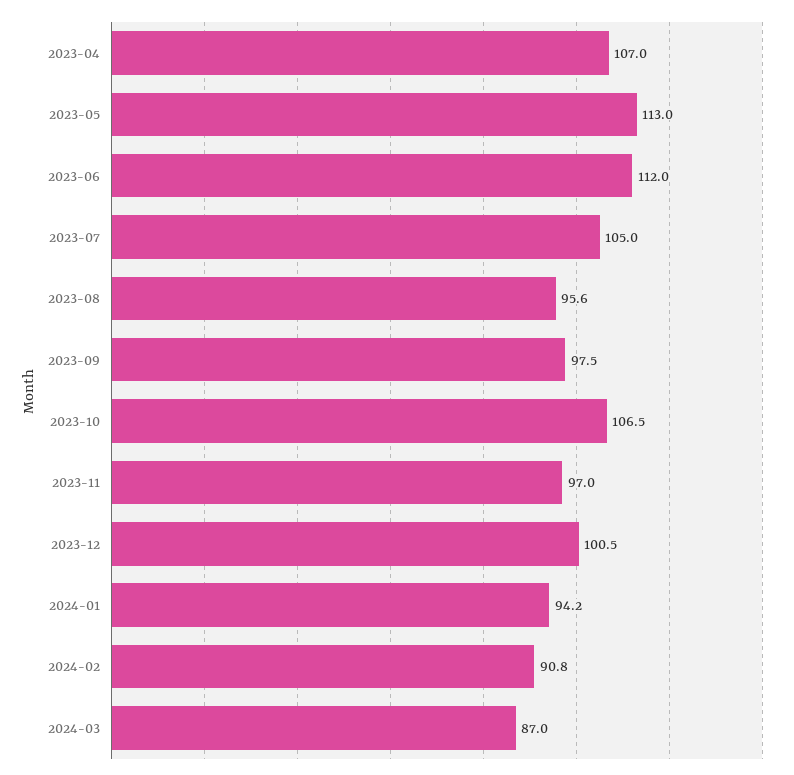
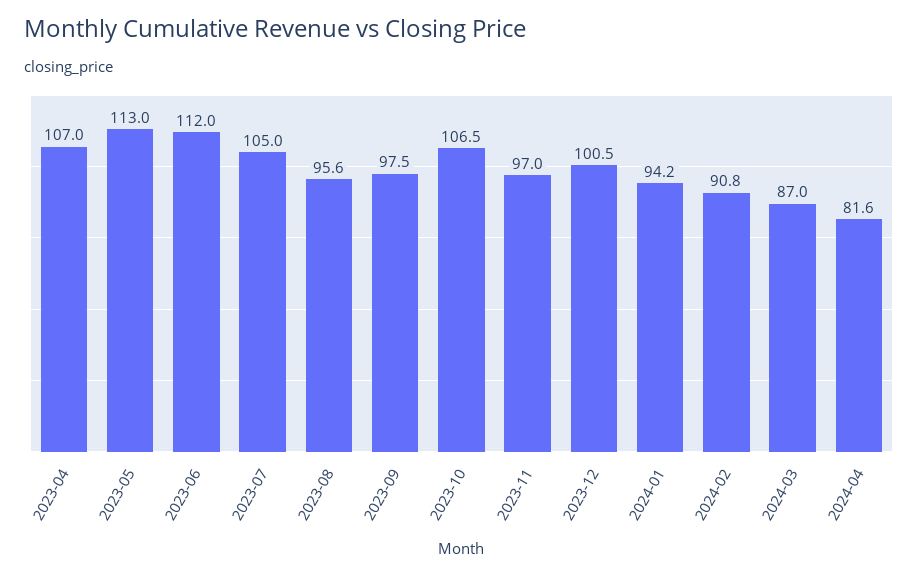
2024-04: none -> 81.6

